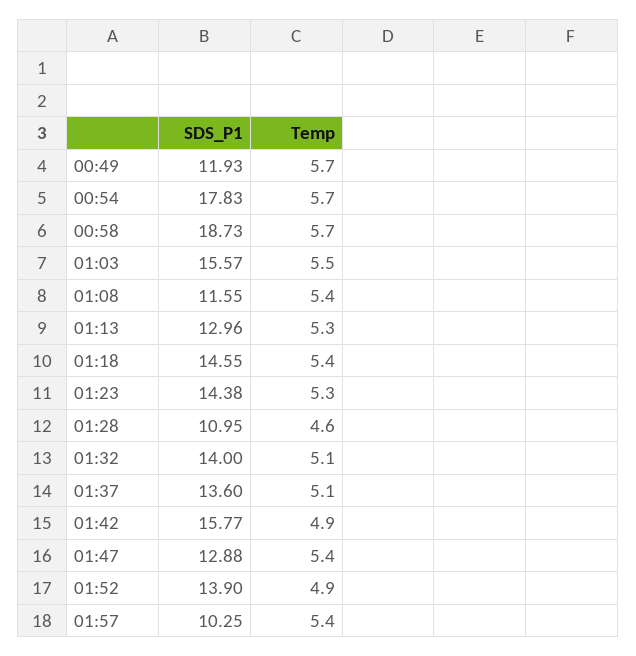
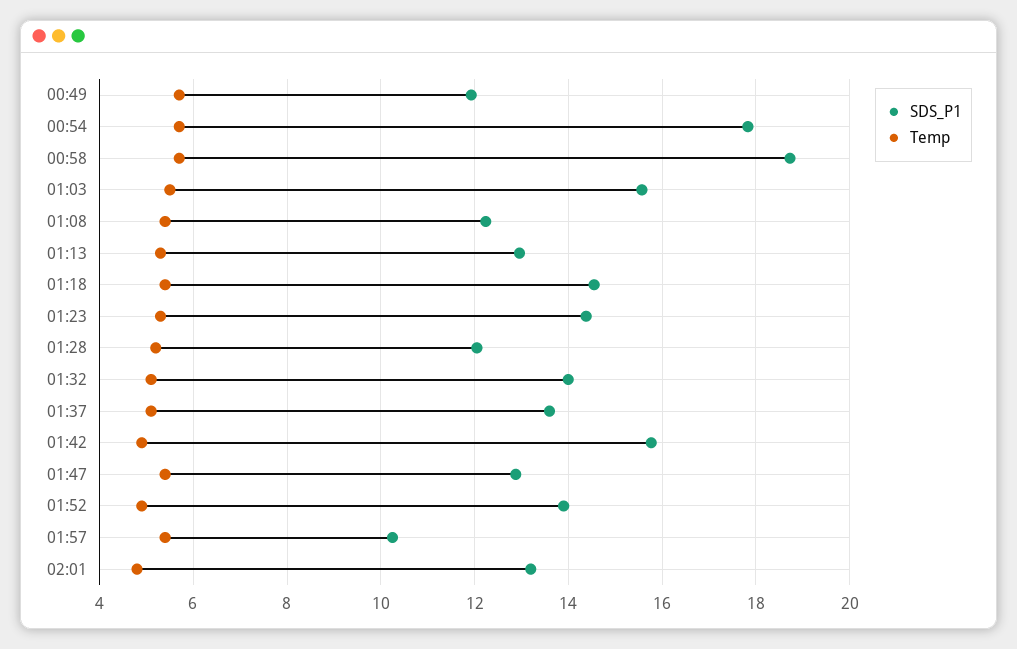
SDS_P1, 01:08: 11.55 -> 12.2
SDS_P1, 01:28: 10.95 -> 12
Temp, 01:28: 4.6 -> 5.2
SDS_P1, 02:01: none -> 13.2
Temp, 02:01: none -> 4.8

